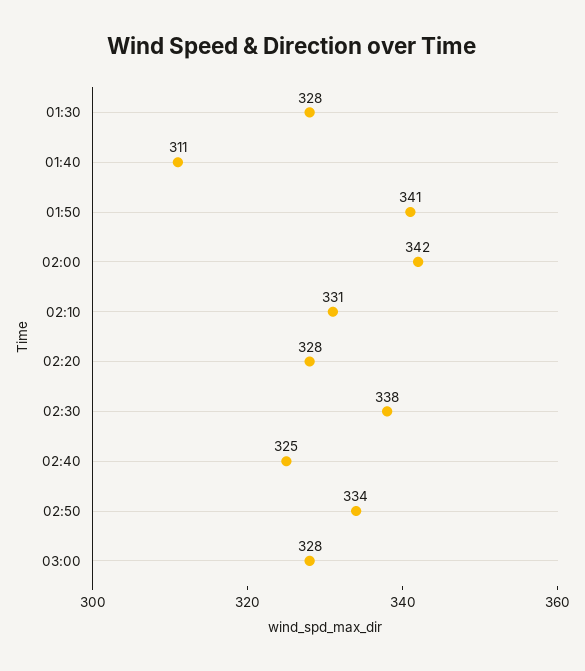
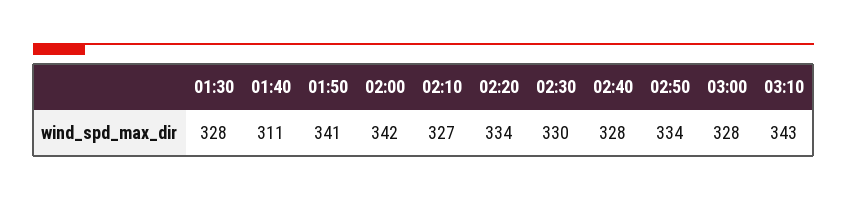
02:10: 331 -> 327
02:20: 328 -> 334
02:30: 338 -> 330
02:40: 325 -> 328
03:10: none -> 343

